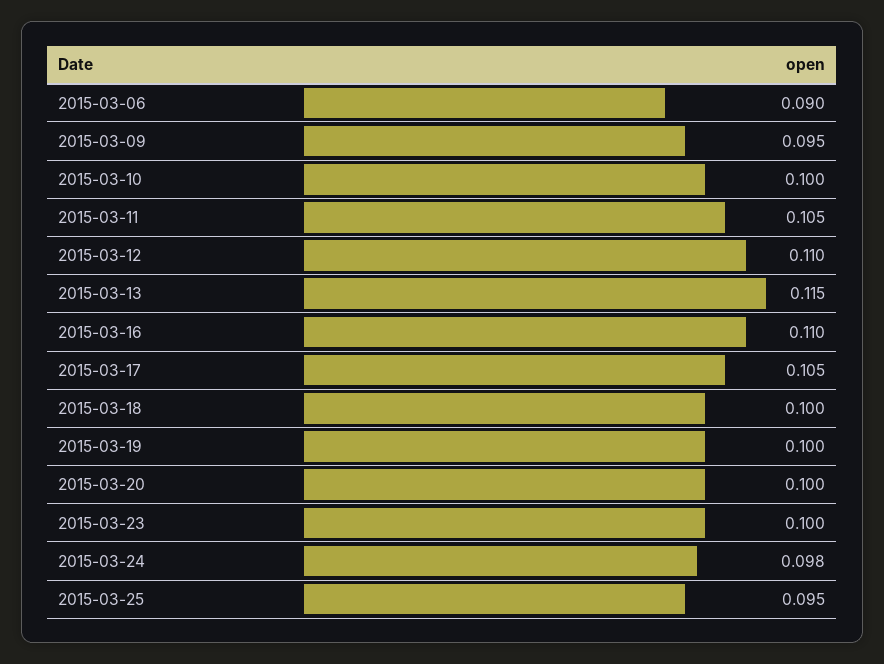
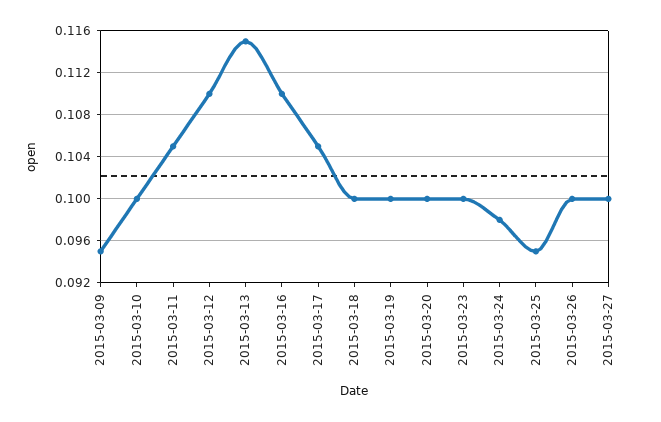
2015-03-06: 0.09 -> none
2015-03-26: none -> 0.1
2015-03-27: none -> 0.1

